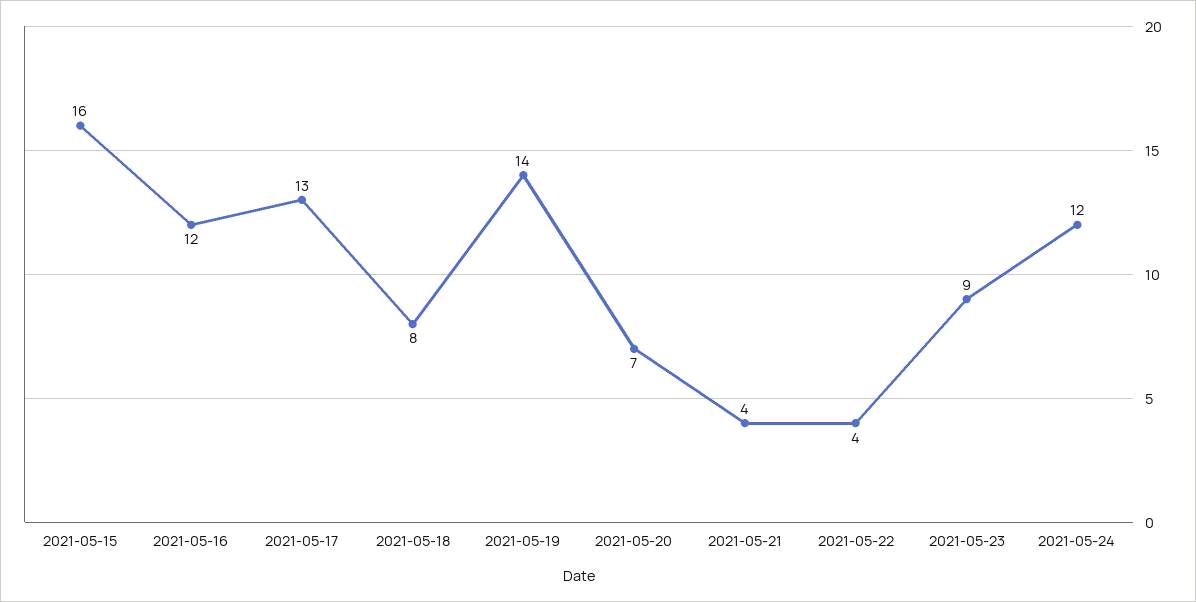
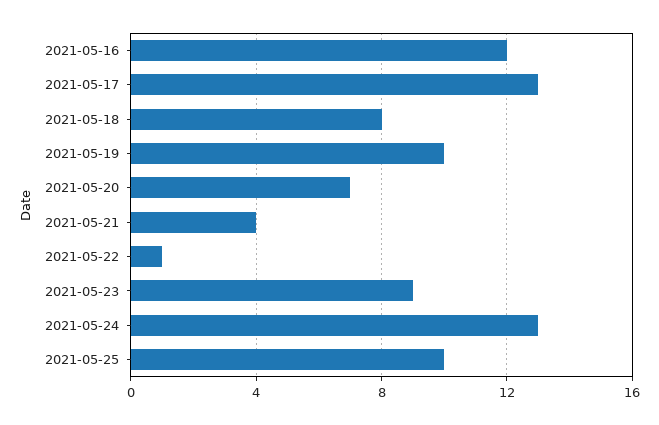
2021-05-15: 16 -> none
2021-05-19: 14 -> 10
2021-05-22: 4 -> 1
2021-05-24: 12 -> 13
2021-05-25: none -> 10

